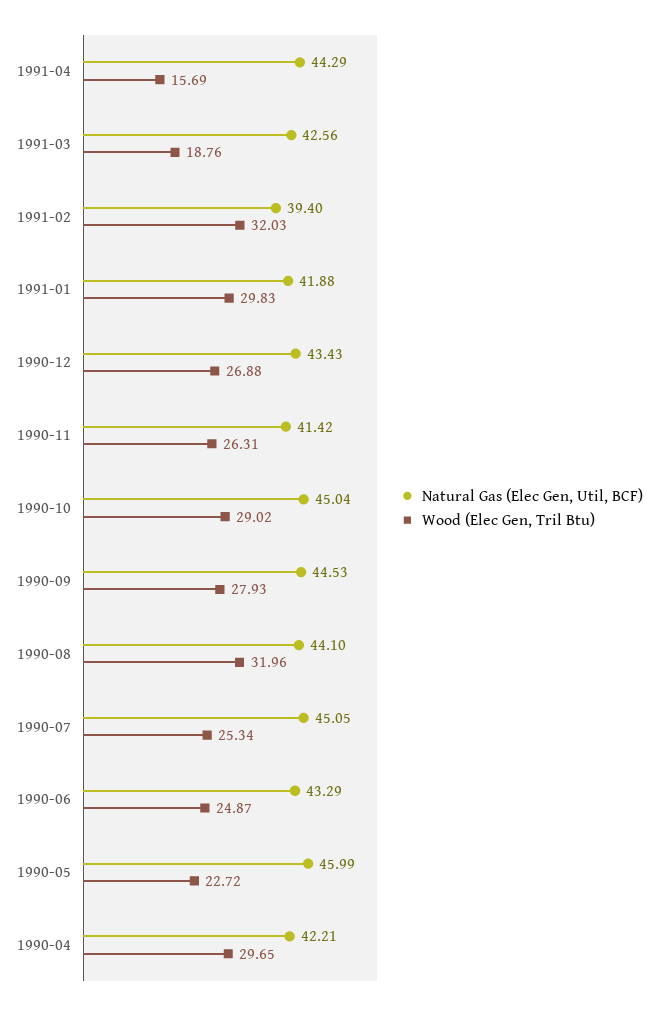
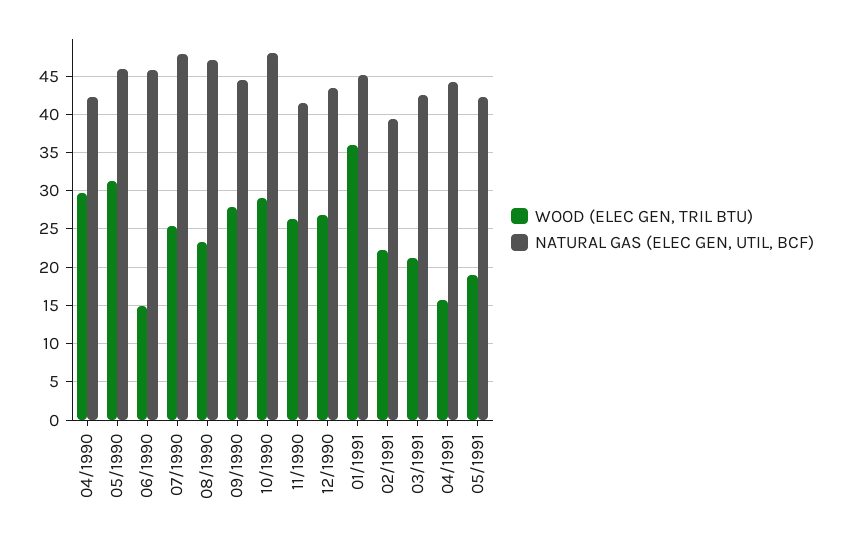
Wood (Elec Gen, Tril Btu), 1991-03: 18.76 -> 21
Wood (Elec Gen, Tril Btu), 1991-02: 32.03 -> 22
Natural Gas (Elec Gen, Util, BCF), 1991-01: 41.88 -> 45
Wood (Elec Gen, Tril Btu), 1991-01: 29.83 -> 36
Natural Gas (Elec Gen, Util, BCF), 1990-10: 45.04 -> 48
Natural Gas (Elec Gen, Util, BCF), 1990-08: 44.1 -> 47
Wood (Elec Gen, Tril Btu), 1990-08: 31.96 -> 23
Natural Gas (Elec Gen, Util, BCF), 1990-07: 45.05 -> 48
Natural Gas (Elec Gen, Util, BCF), 1990-06: 43.29 -> 46
Wood (Elec Gen, Tril Btu), 1990-06: 24.87 -> 15
Wood (Elec Gen, Tril Btu), 1990-05: 22.72 -> 31
Wood (Elec Gen, Tril Btu), 05/1991: none -> 19
Natural Gas (Elec Gen, Util, BCF), 05/1991: none -> 42

